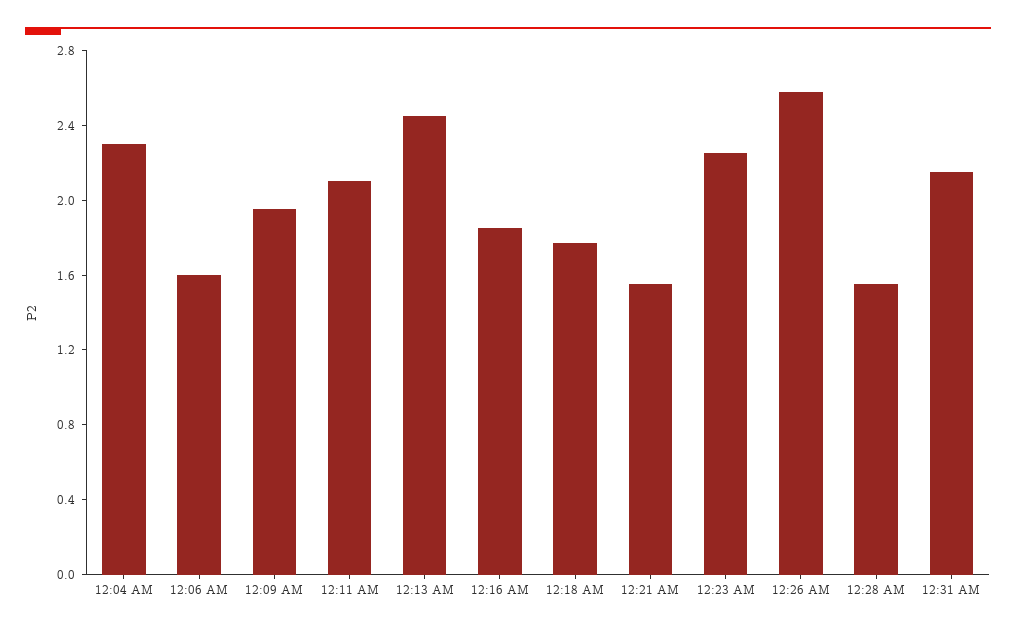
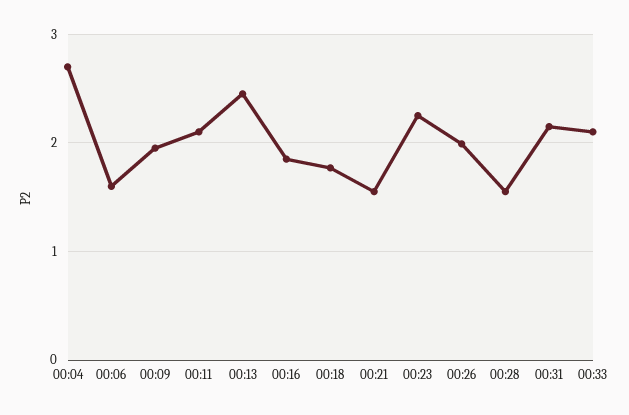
12:04 AM: 2.3 -> 2.7
12:26 AM: 2.6 -> 2
00:33: none -> 2.1

